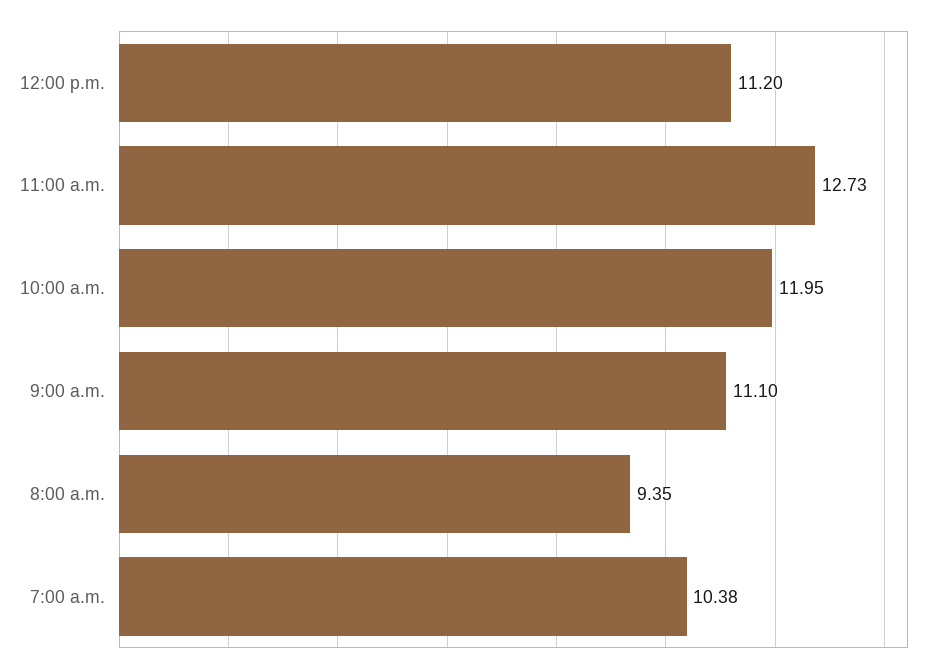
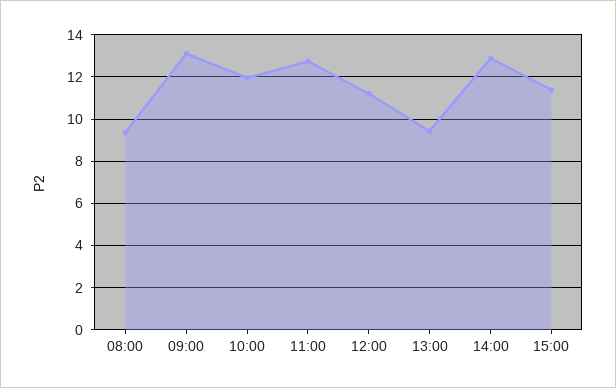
9:00 a.m.: 11.1 -> 13
7:00 a.m.: 10.38 -> none
13:00: none -> 9.5
14:00: none -> 13
15:00: none -> 11.5

